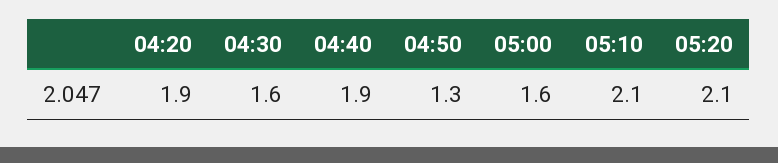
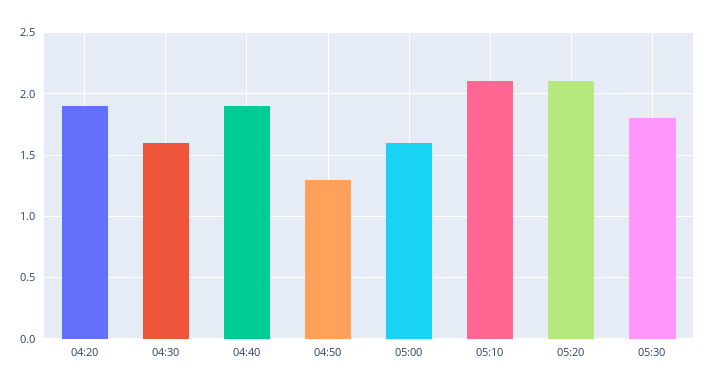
05:30: none -> 1.8

